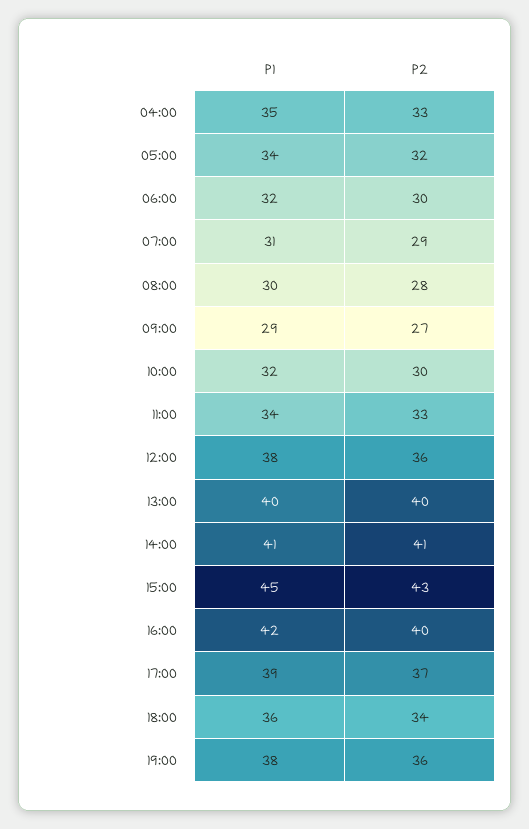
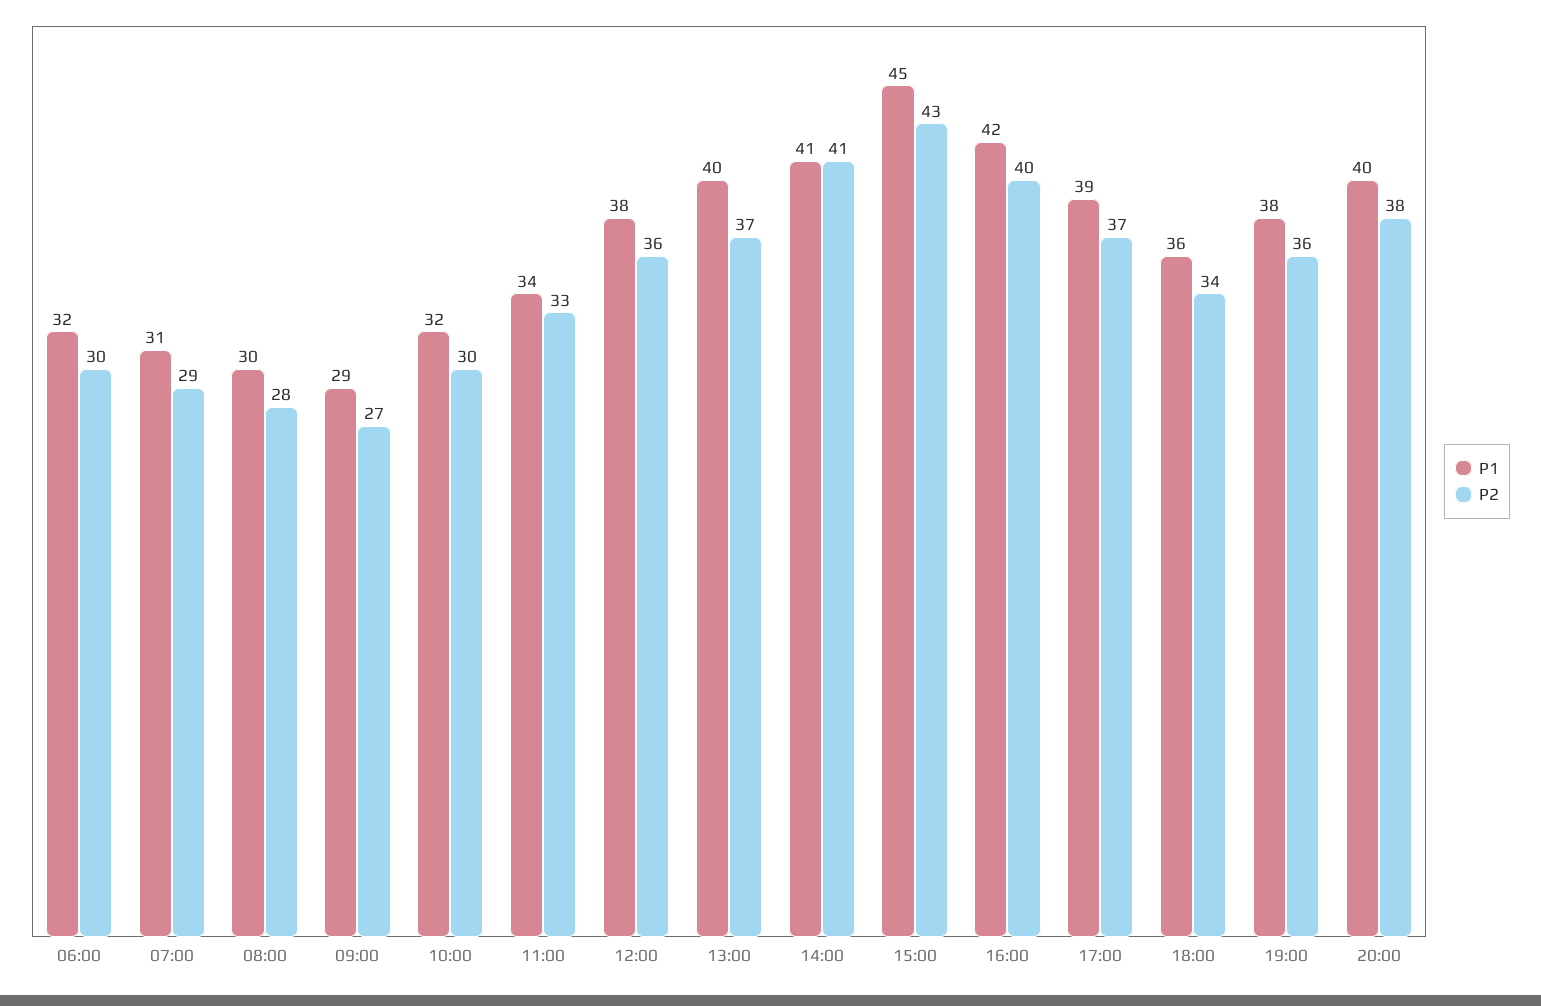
P1, 04:00: 35 -> none
P2, 04:00: 33 -> none
P1, 05:00: 34 -> none
P2, 05:00: 32 -> none
P2, 13:00: 40 -> 37
P1, 20:00: none -> 40
P2, 20:00: none -> 38

